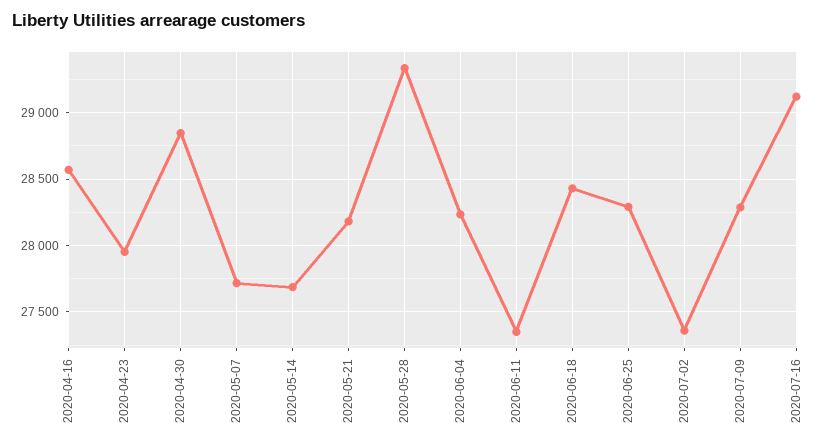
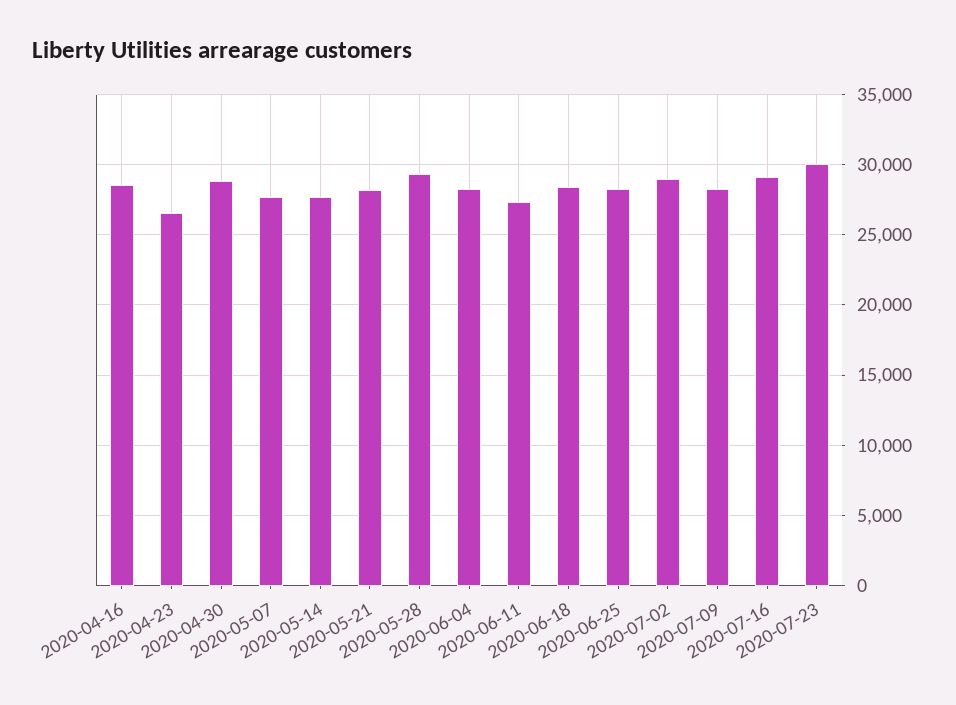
2020-04-23: 27950 -> 26500
2020-07-02: 27350 -> 29000
2020-07-23: none -> 30000

